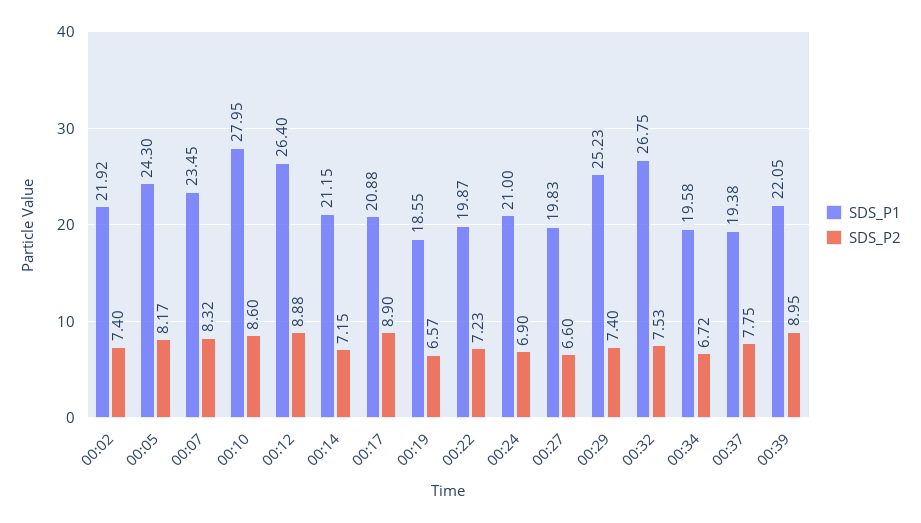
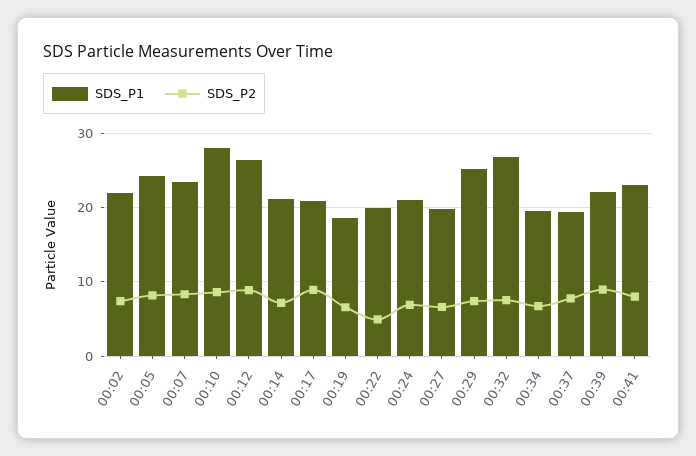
SDS_P2, 00:22: 7.23 -> 5
SDS_P1, 00:41: none -> 23
SDS_P2, 00:41: none -> 8

